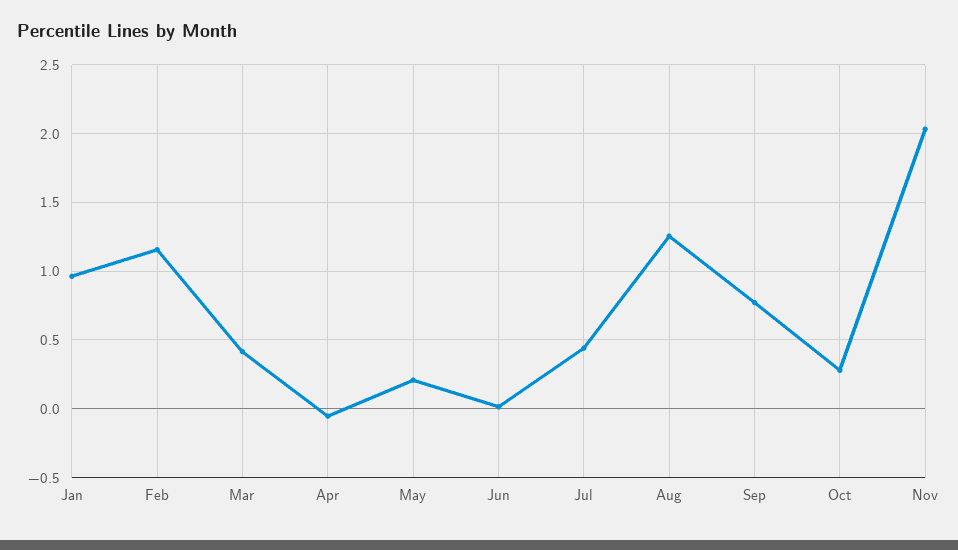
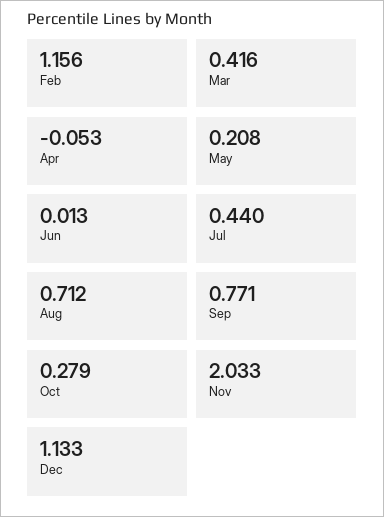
Jan: 0.95 -> none
Aug: 1.25 -> 0.712
Dec: none -> 1.133

